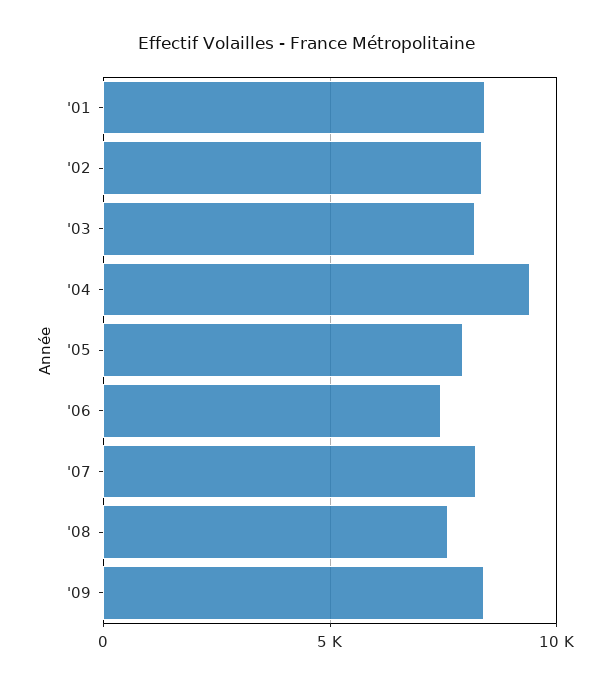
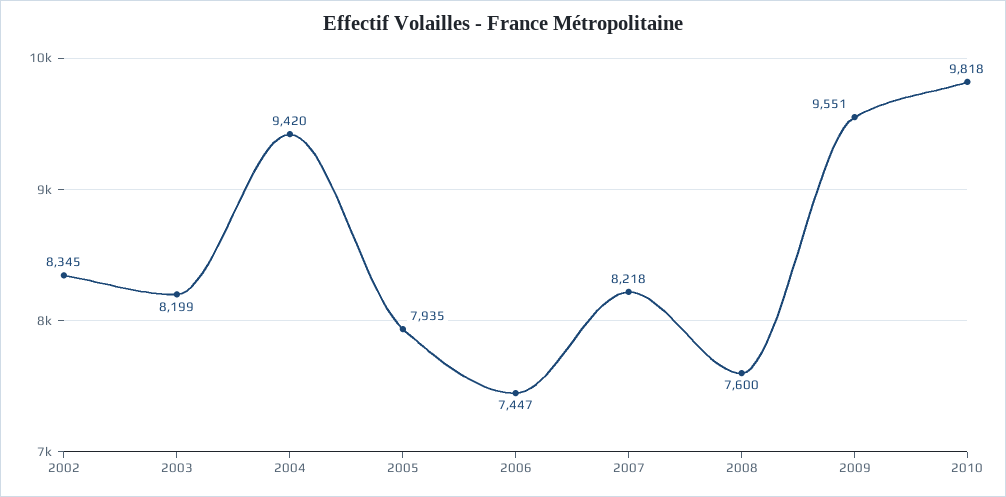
'01: 8500 -> none
'09: 8500 -> 9551
2010: none -> 9818

